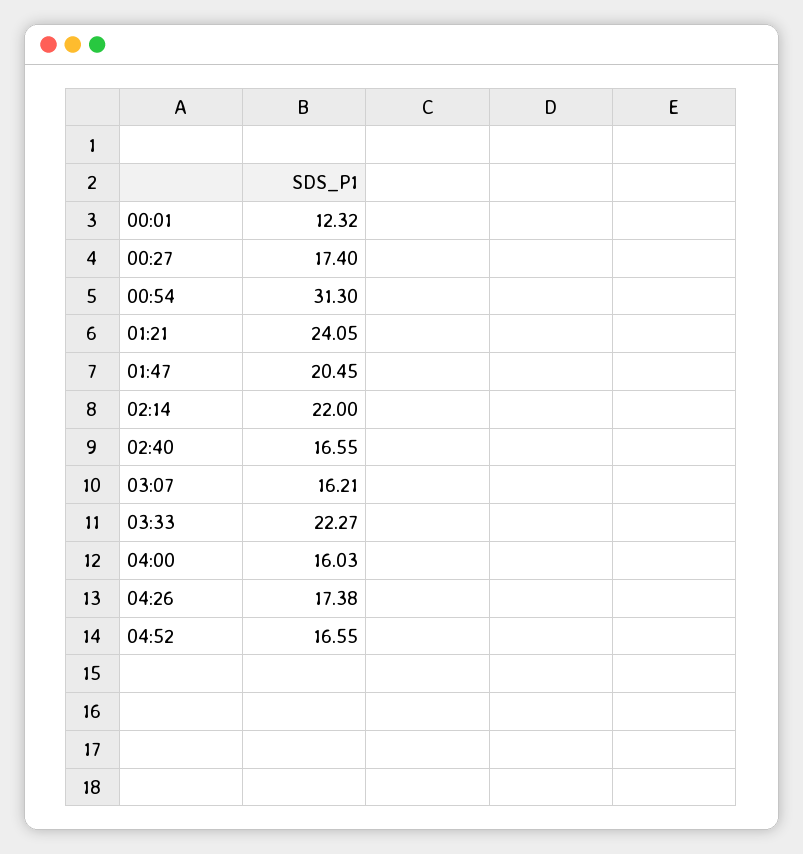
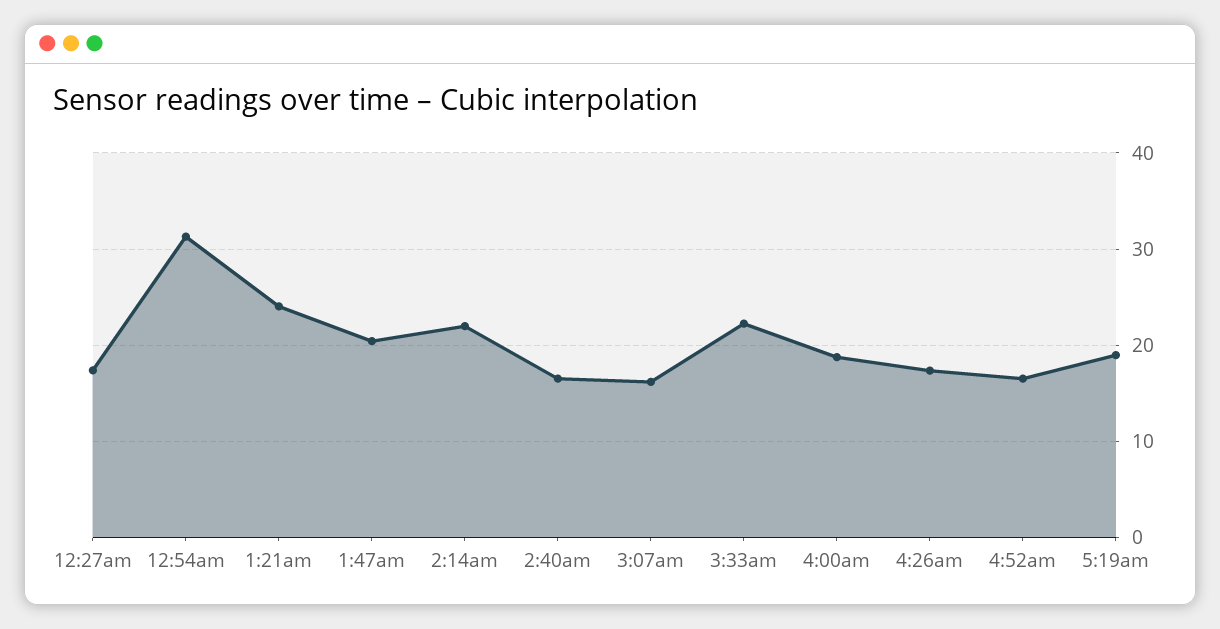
00:01: 12.32 -> none
04:00: 16.03 -> 19
5:19am: none -> 19

